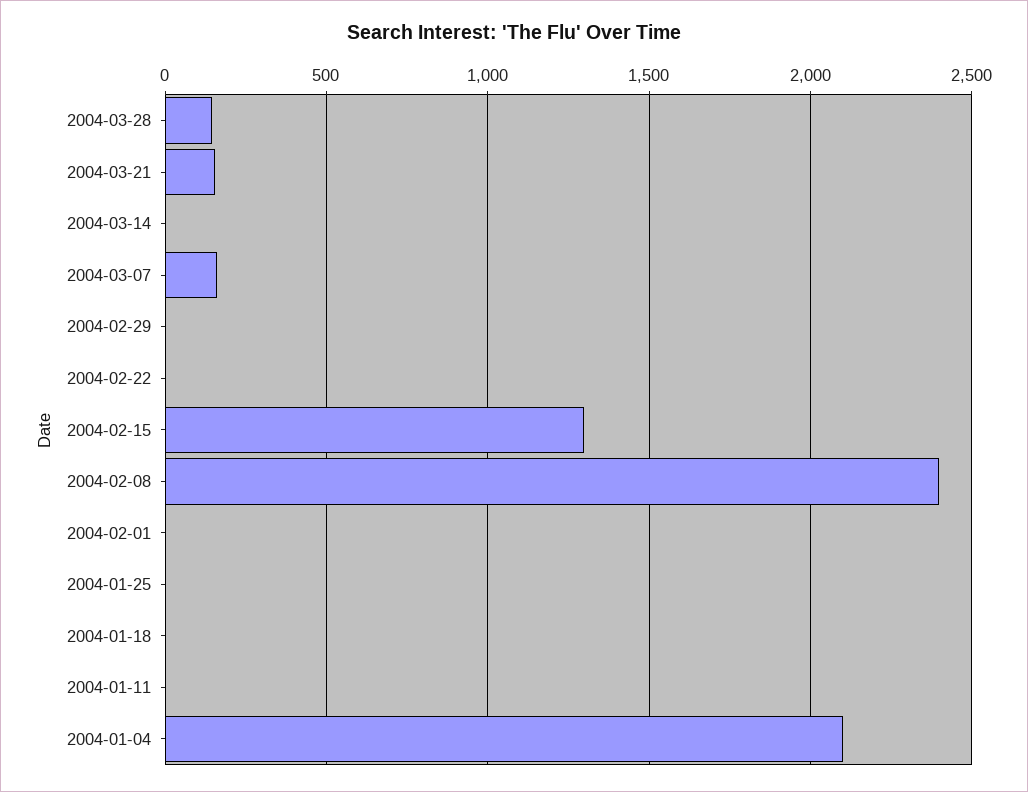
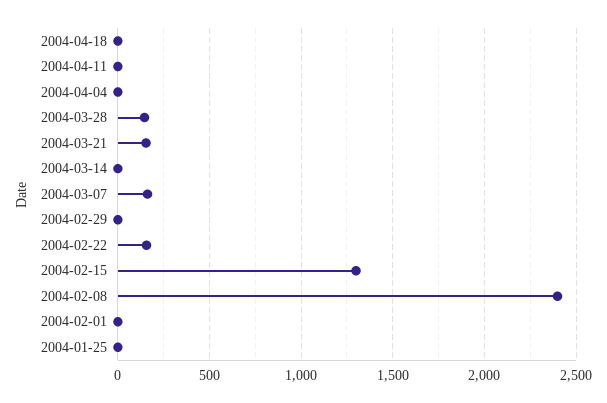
2004-02-22: 0 -> 150
2004-01-18: 0 -> none
2004-01-11: 0 -> none
2004-01-04: 2100 -> none
2004-04-18: none -> 0
2004-04-11: none -> 0
2004-04-04: none -> 0

